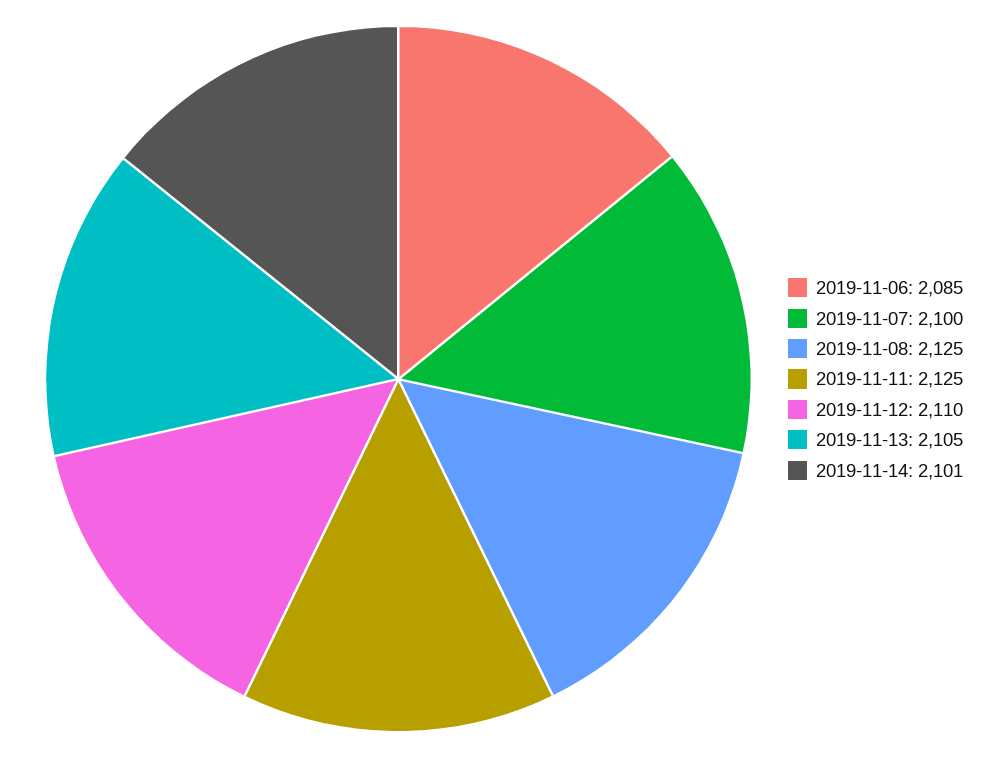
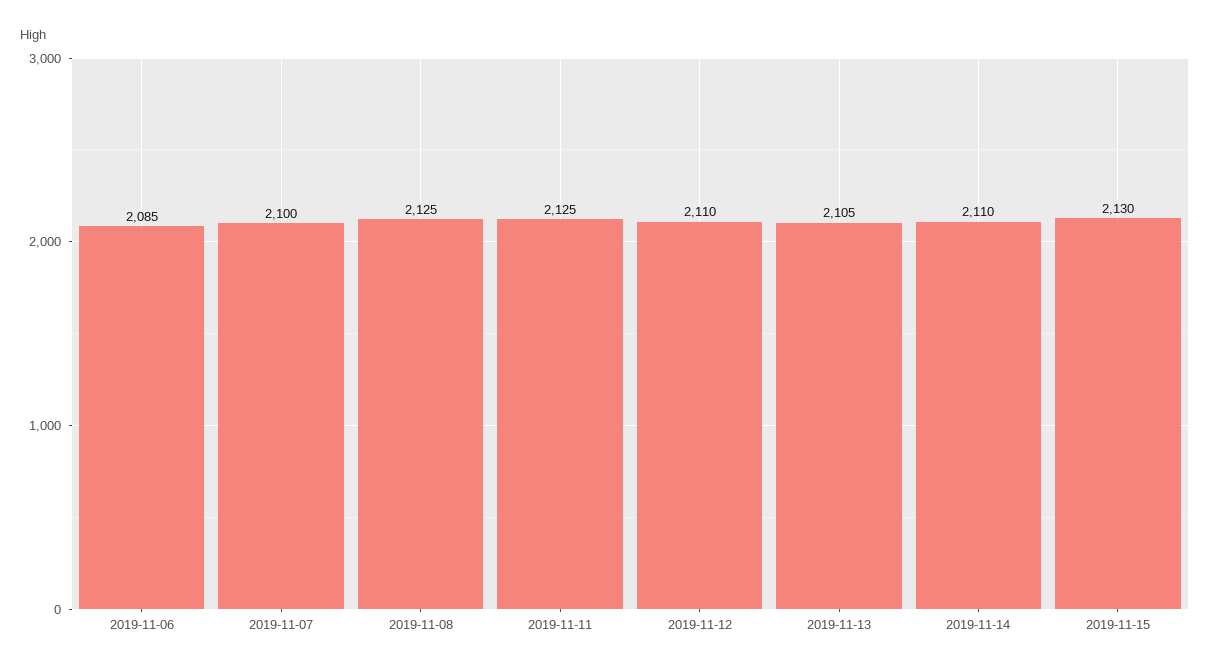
2019-11-14: 2101 -> 2110
2019-11-15: none -> 2130

